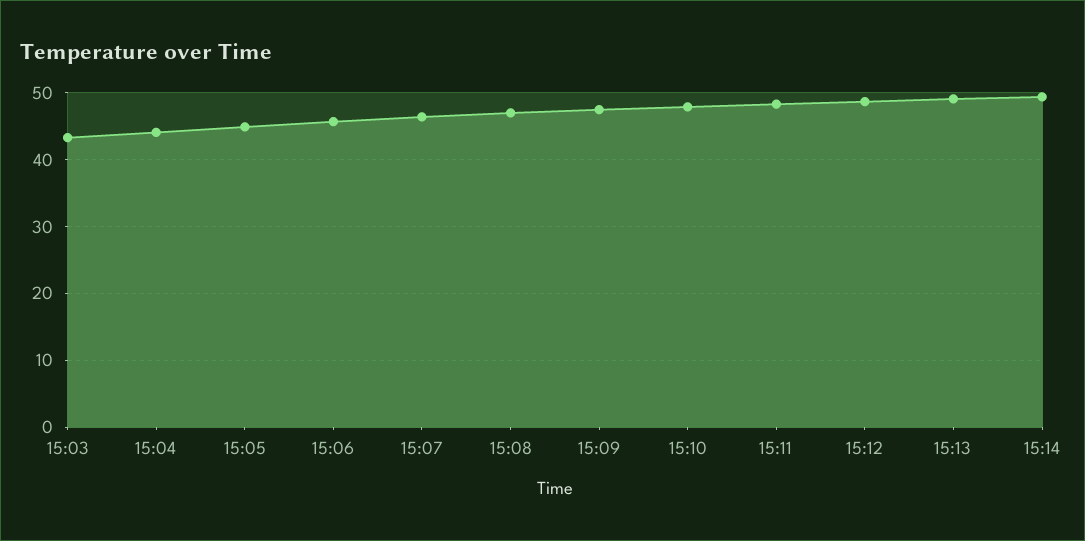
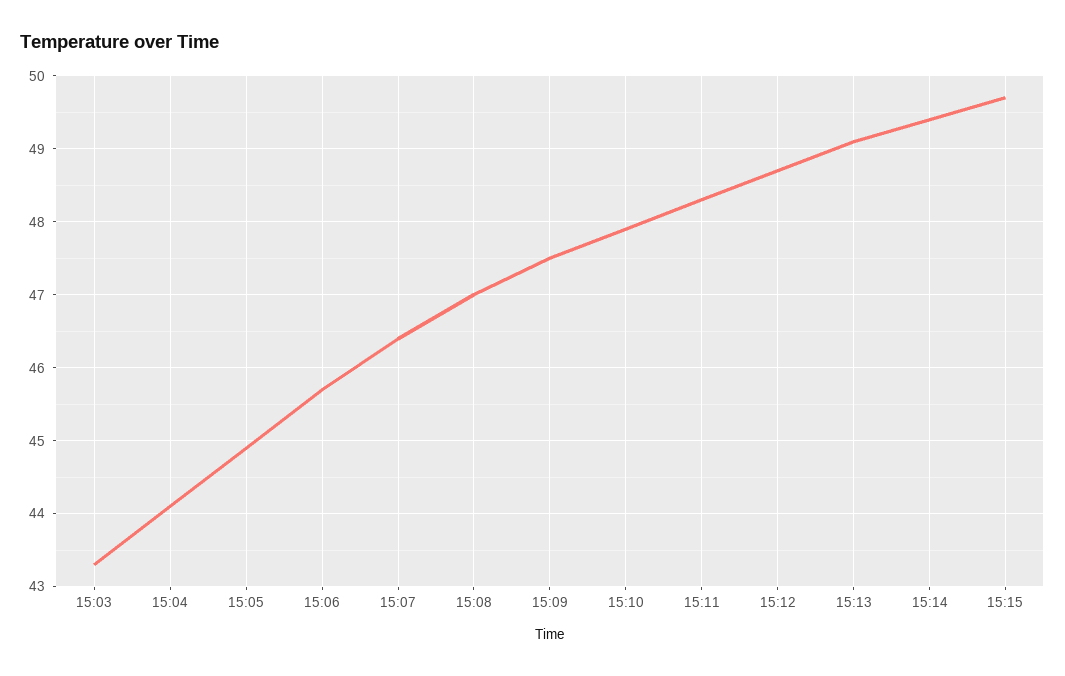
15:15: none -> 49.7

